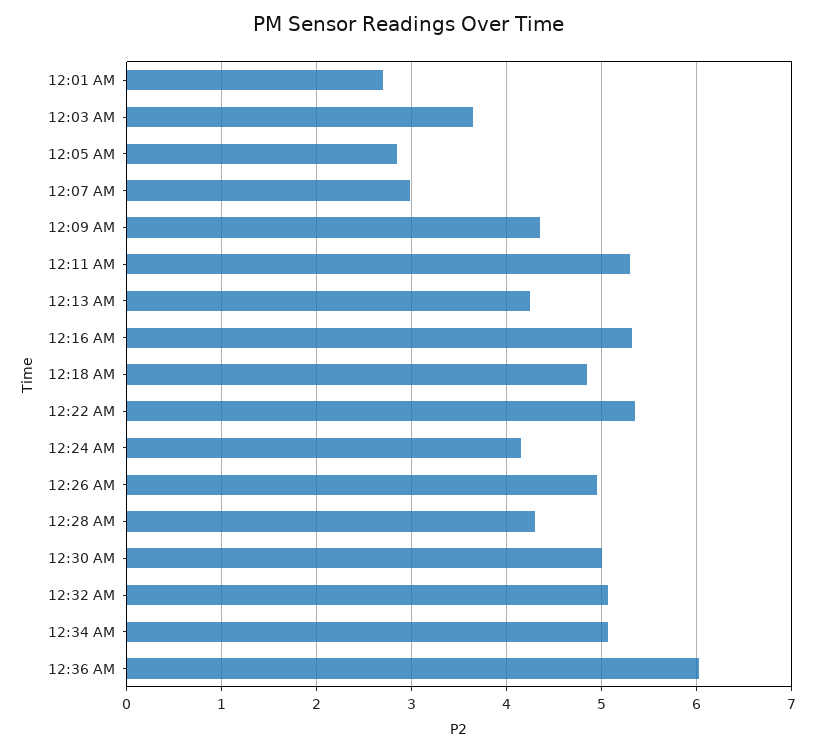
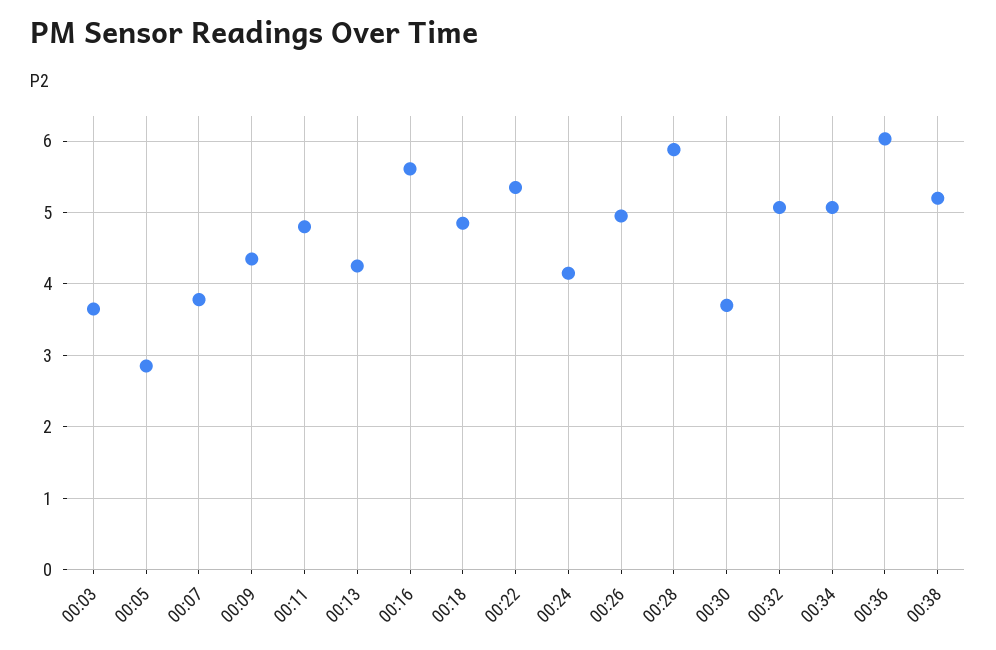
12:01 AM: 2.7 -> none
12:07 AM: 3 -> 3.8
12:11 AM: 5.3 -> 4.8
12:16 AM: 5.3 -> 5.6
12:28 AM: 4.3 -> 5.9
12:30 AM: 5 -> 3.7
00:38: none -> 5.2

